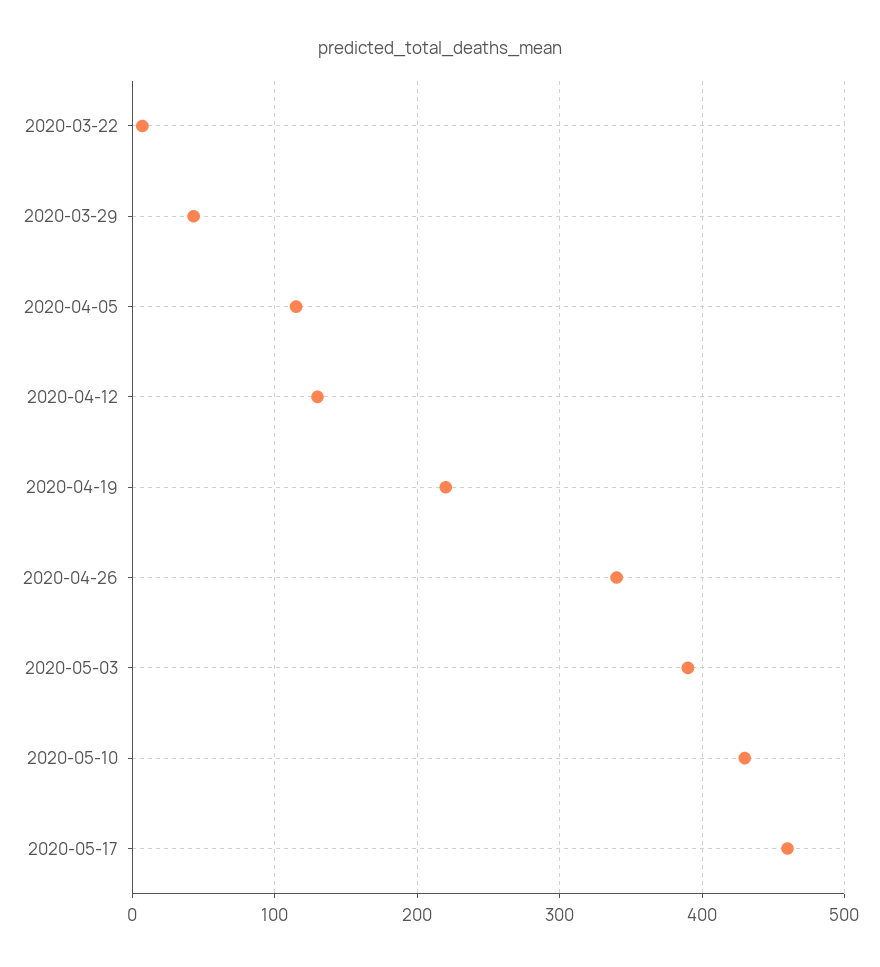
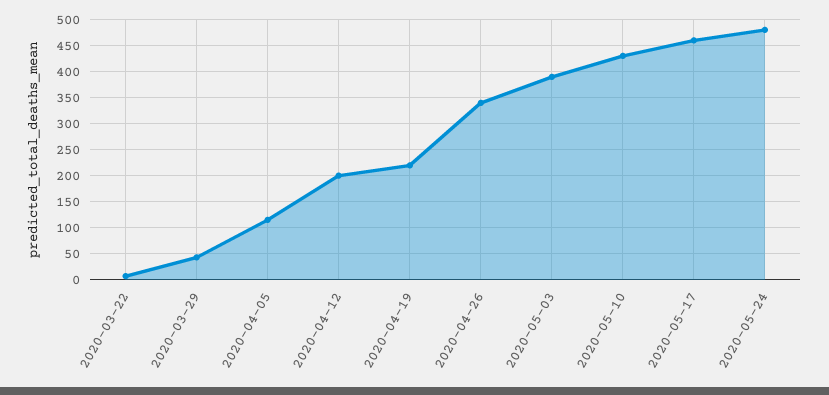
2020-04-12: 130 -> 200
2020-05-24: none -> 475

